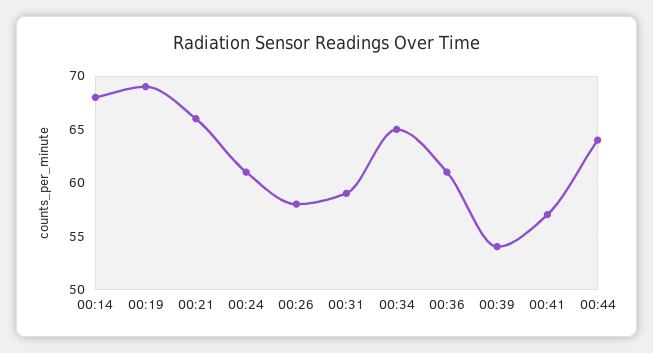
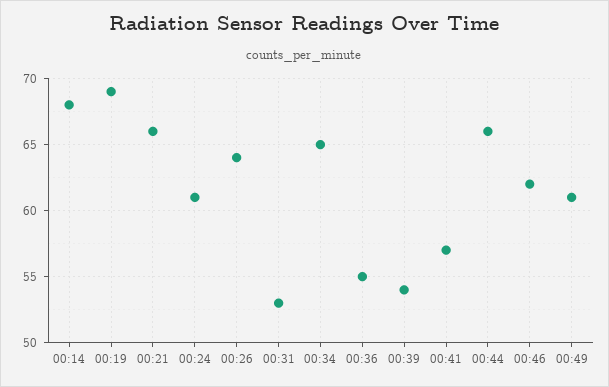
00:26: 58 -> 64
00:31: 59 -> 53
00:36: 61 -> 55
00:44: 64 -> 66
00:46: none -> 62
00:49: none -> 61

